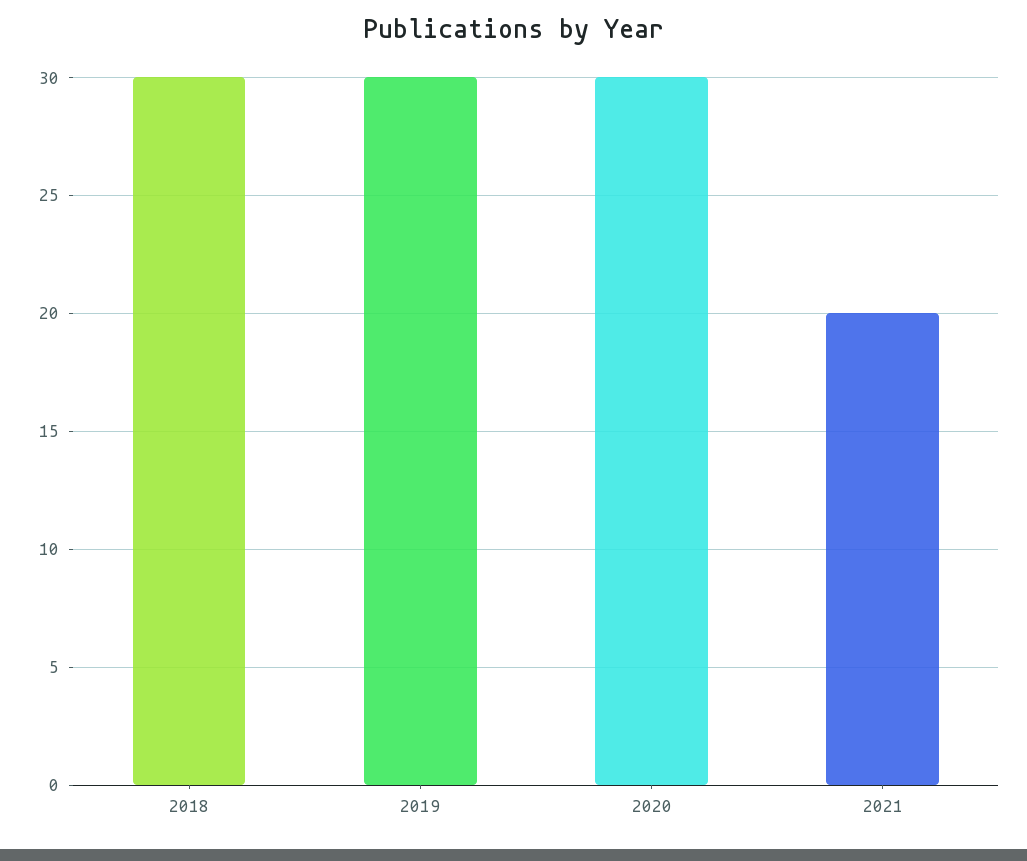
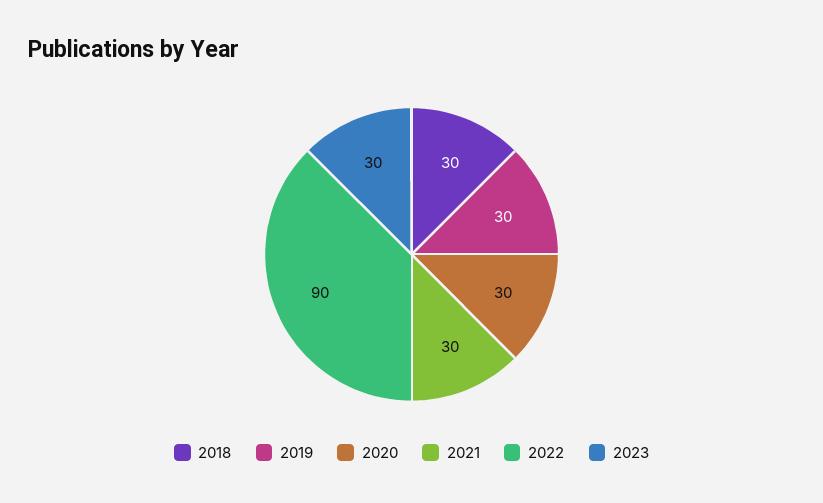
2021: 20 -> 30
2022: none -> 90
2023: none -> 30

